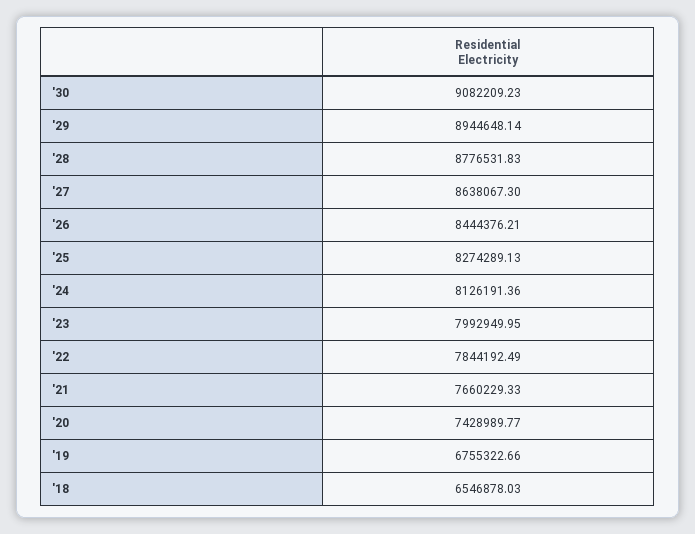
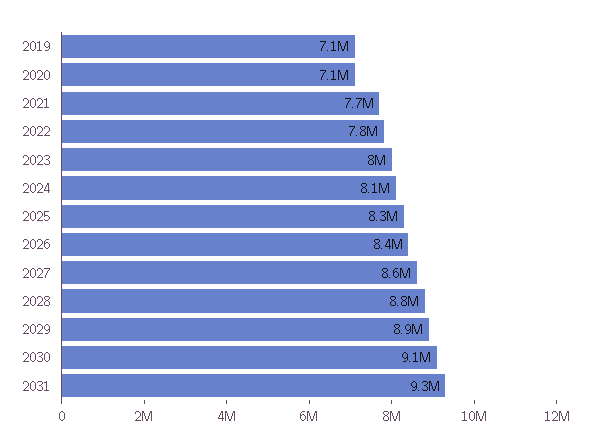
'20: 7428989.77 -> 7100000
'19: 6755322.66 -> 7100000
'18: 6546878.03 -> none
2031: none -> 9300000

